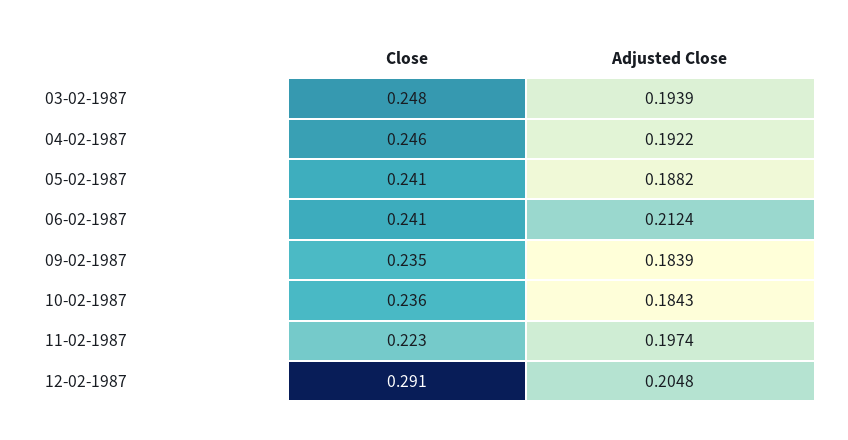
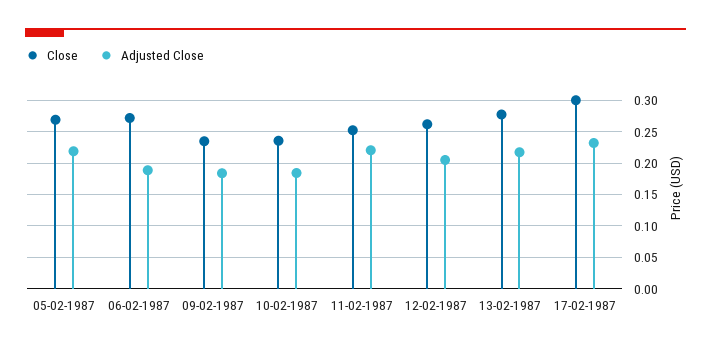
Close, 03-02-1987: 0.248 -> none
Adjusted Close, 03-02-1987: 0.1939 -> none
Close, 04-02-1987: 0.246 -> none
Adjusted Close, 04-02-1987: 0.1922 -> none
Close, 05-02-1987: 0.241 -> 0.27
Adjusted Close, 05-02-1987: 0.1882 -> 0.22
Close, 06-02-1987: 0.241 -> 0.27
Adjusted Close, 06-02-1987: 0.2124 -> 0.19
Close, 11-02-1987: 0.223 -> 0.25
Adjusted Close, 11-02-1987: 0.1974 -> 0.22
Close, 12-02-1987: 0.291 -> 0.26
Close, 13-02-1987: none -> 0.28
Adjusted Close, 13-02-1987: none -> 0.22
Close, 17-02-1987: none -> 0.3
Adjusted Close, 17-02-1987: none -> 0.23

